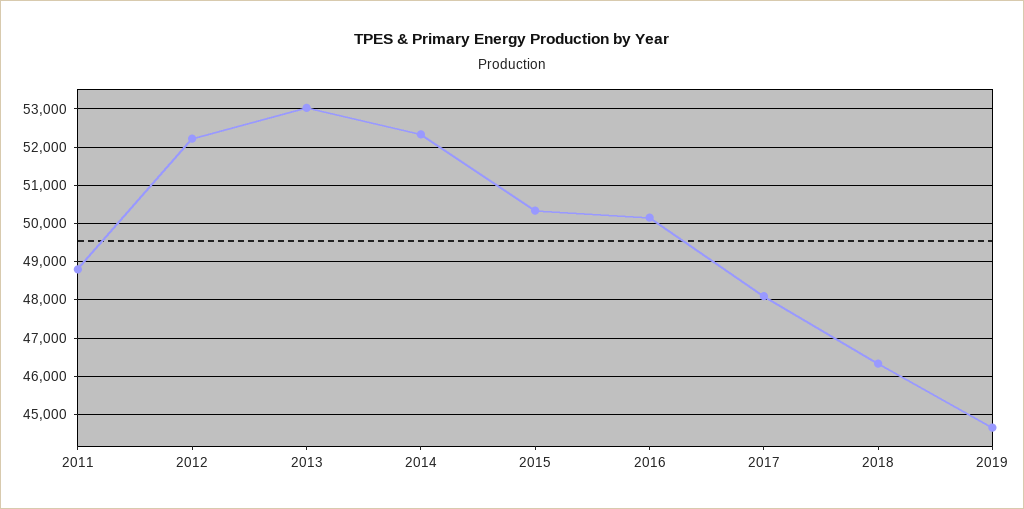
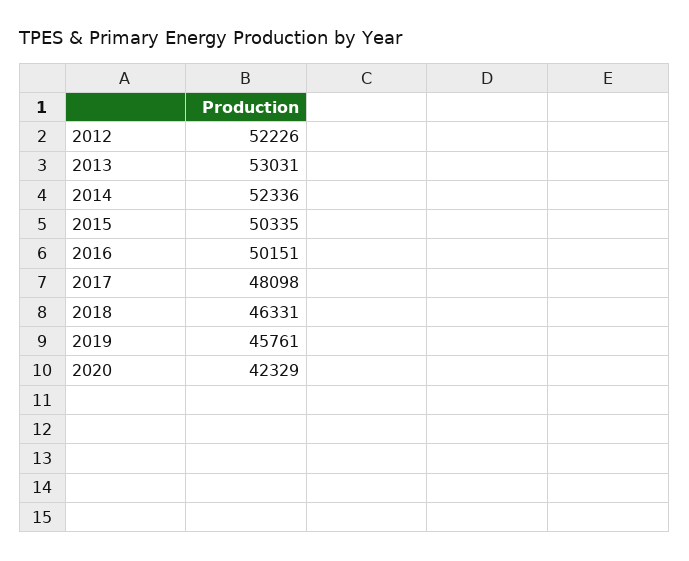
2011: 48800 -> none
2019: 44600 -> 45761
2020: none -> 42329

